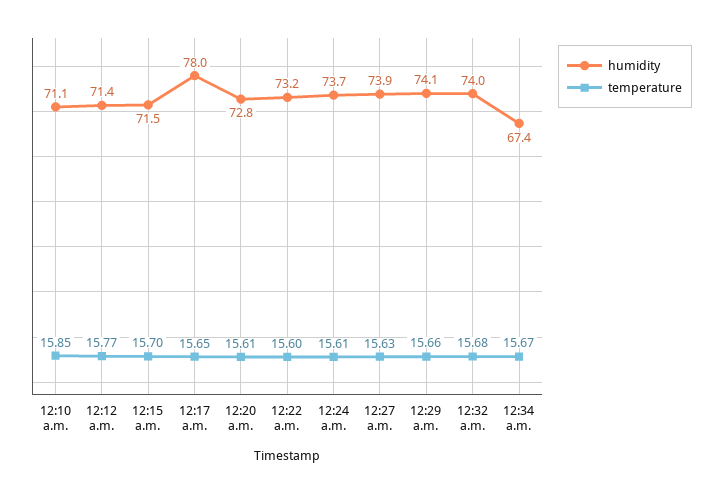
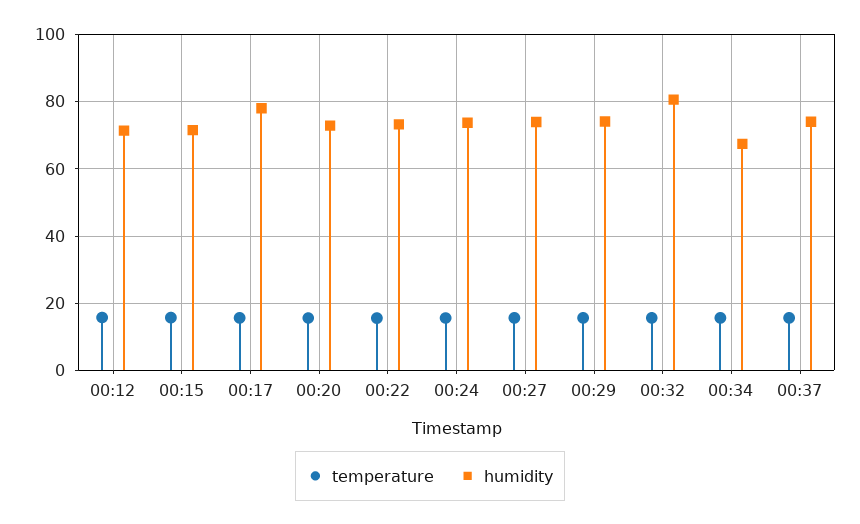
humidity, 12:10 a.m.: 71.1 -> none
temperature, 12:10 a.m.: 15.85 -> none
humidity, 12:32 a.m.: 74 -> 80
temperature, 00:37: none -> 16
humidity, 00:37: none -> 74

